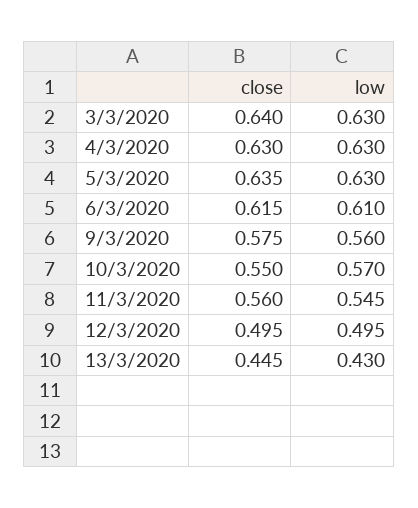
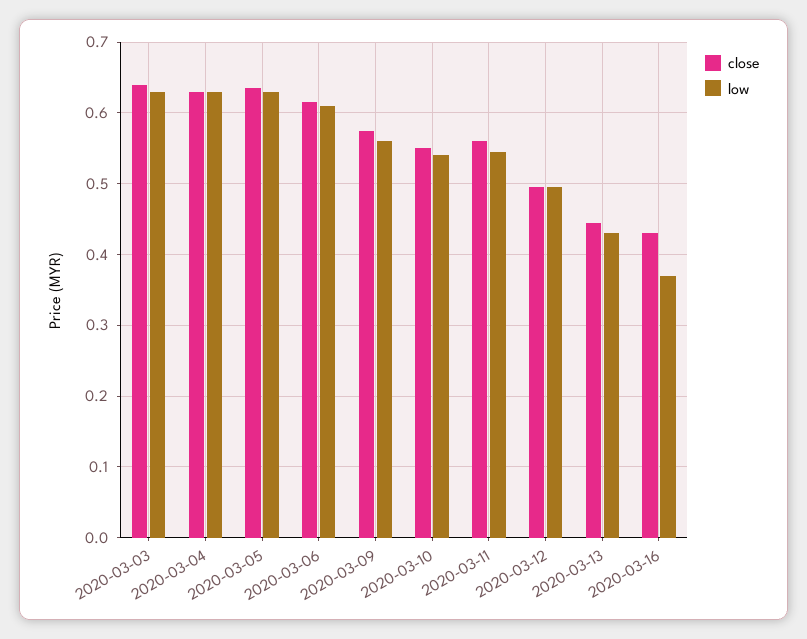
low, 10/3/2020: 0.57 -> 0.54
close, 2020-03-16: none -> 0.43
low, 2020-03-16: none -> 0.37

